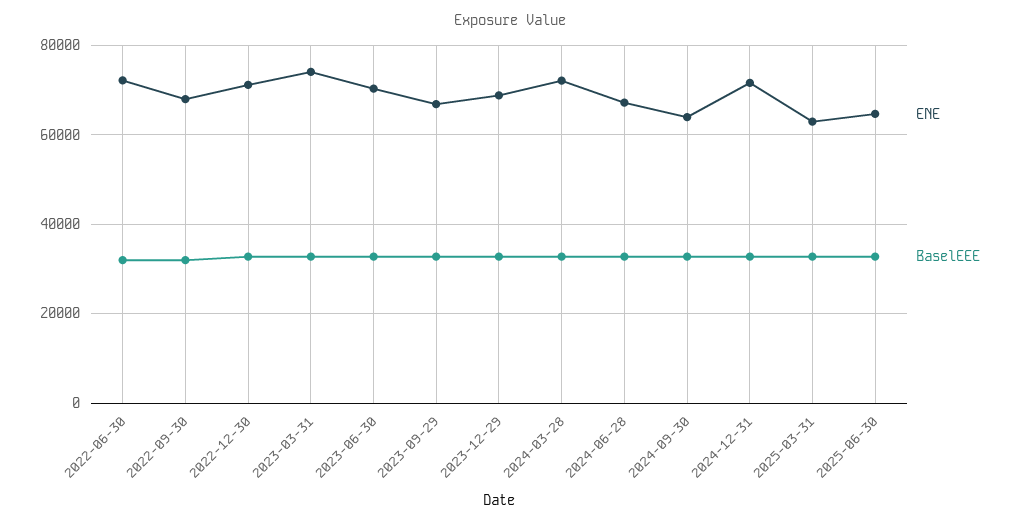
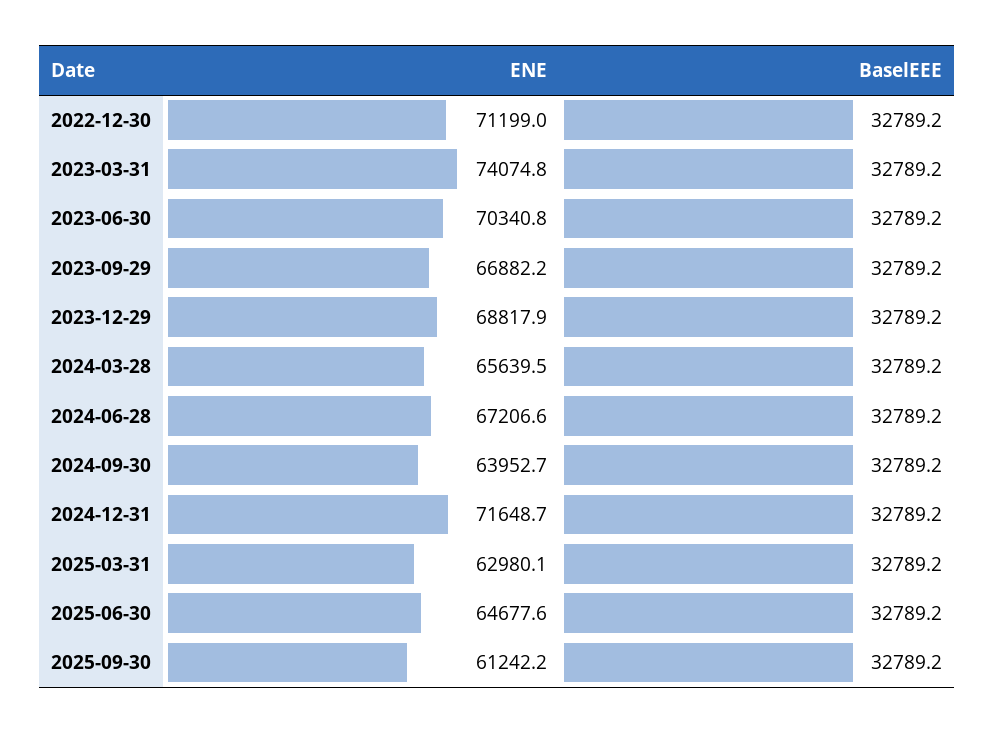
ENE, 2022-06-30: 72000 -> none
BaselEEE, 2022-06-30: 32000 -> none
ENE, 2022-09-30: 68000 -> none
BaselEEE, 2022-09-30: 32000 -> none
ENE, 2024-03-28: 72000 -> 65639.5
ENE, 2025-09-30: none -> 61242.2
BaselEEE, 2025-09-30: none -> 32789.2

